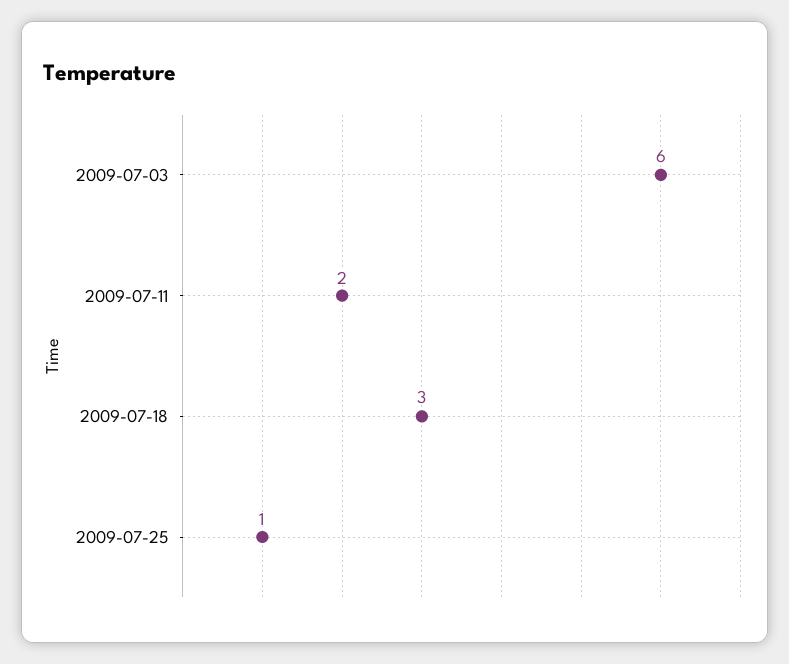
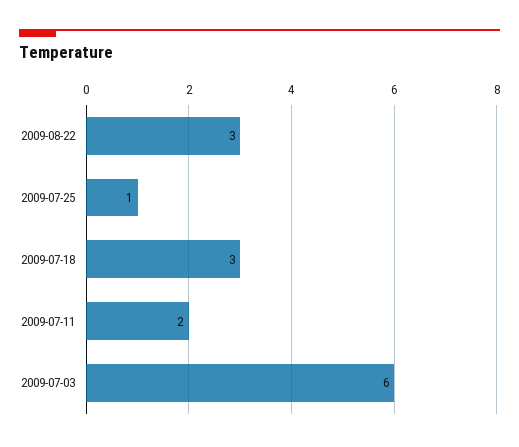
2009-08-22: none -> 3

